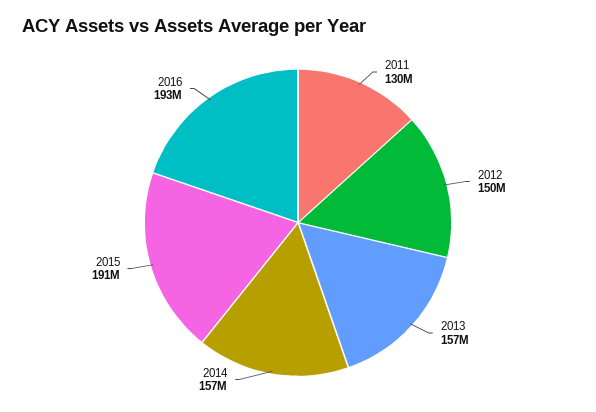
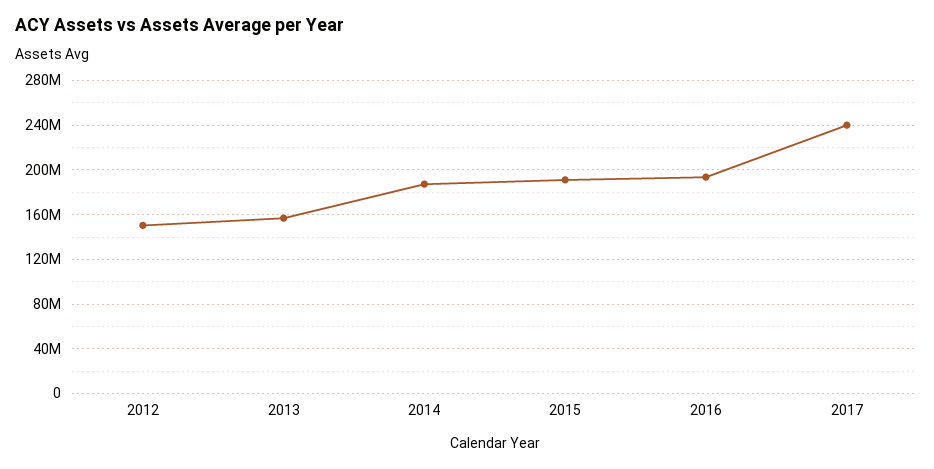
2011: 130000000 -> none
2014: 157000000 -> 190000000
2017: none -> 240000000

